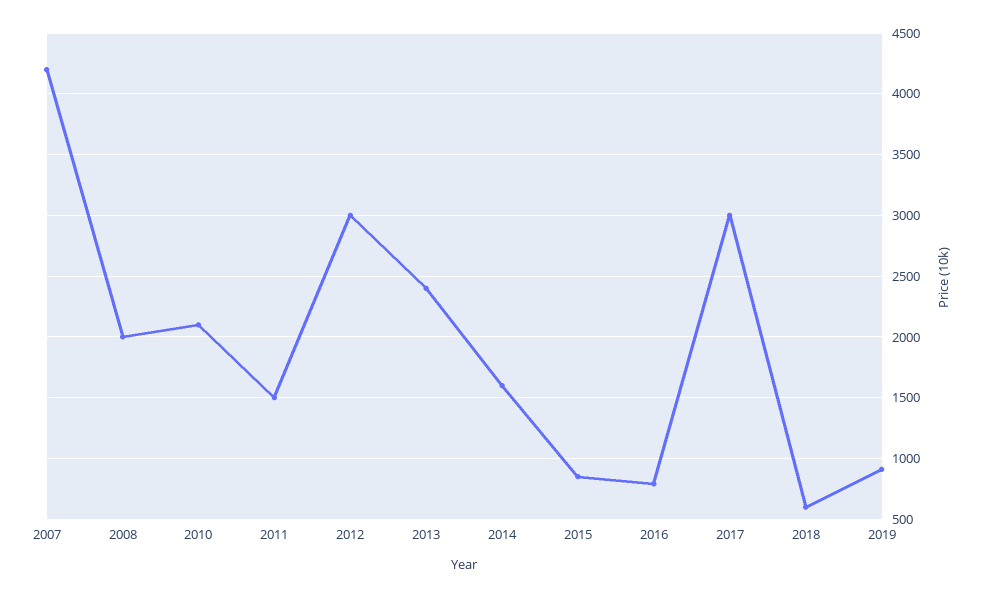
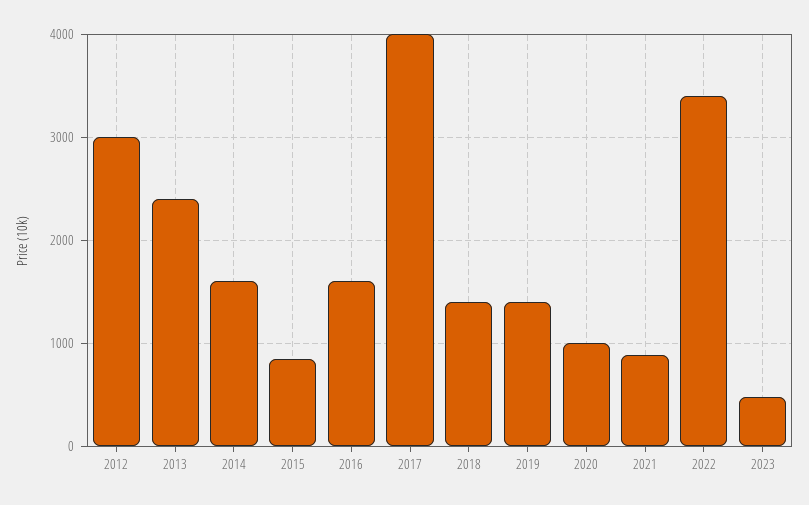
2007: 4200 -> none
2008: 2000 -> none
2010: 2100 -> none
2011: 1500 -> none
2016: 800 -> 1600
2017: 3000 -> 4000
2018: 600 -> 1400
2019: 900 -> 1400
2020: none -> 1000
2021: none -> 900
2022: none -> 3400
2023: none -> 500

